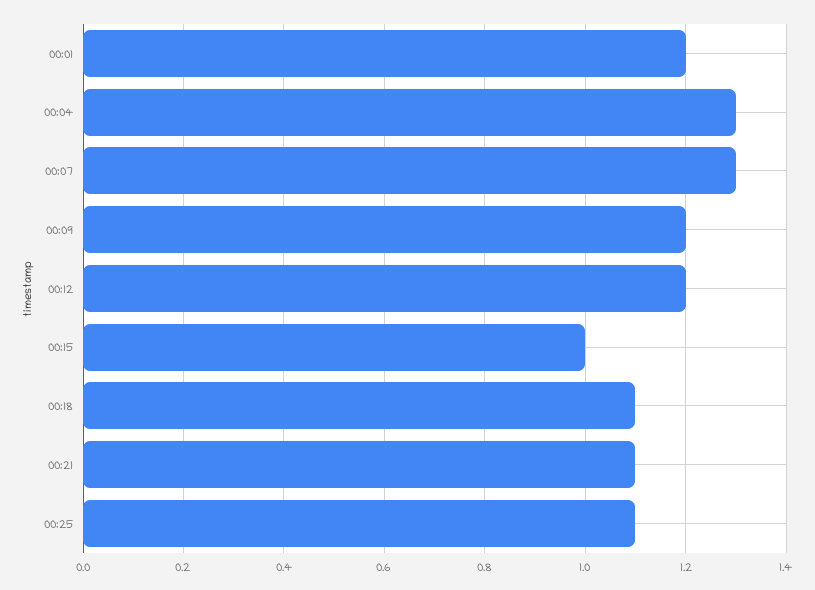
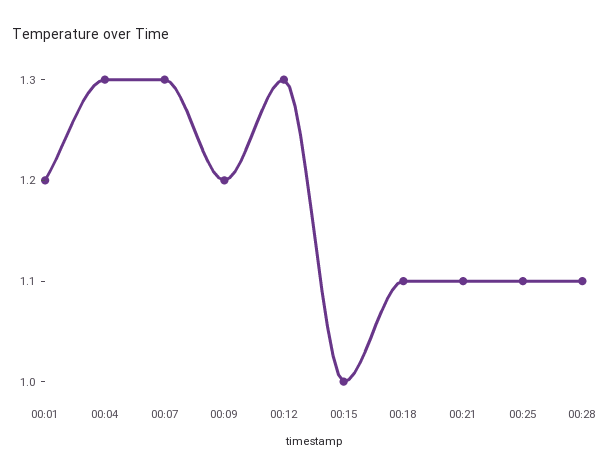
00:12: 1.2 -> 1.3
00:28: none -> 1.1

